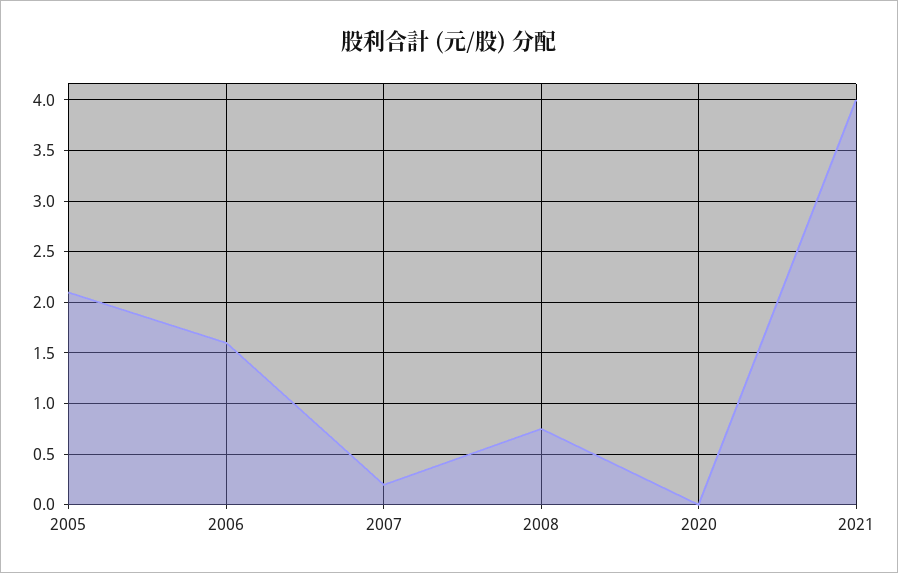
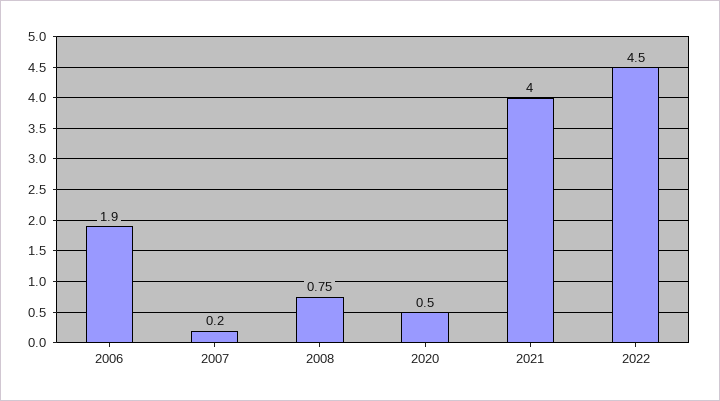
2005: 2.1 -> none
2006: 1.6 -> 1.9
2020: 0 -> 0.5
2022: none -> 4.5

